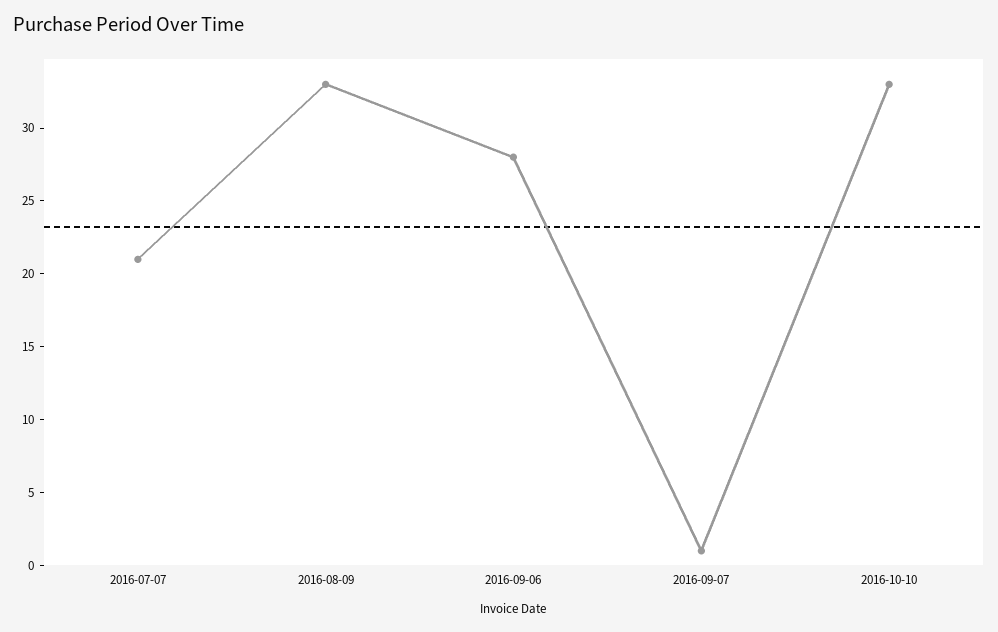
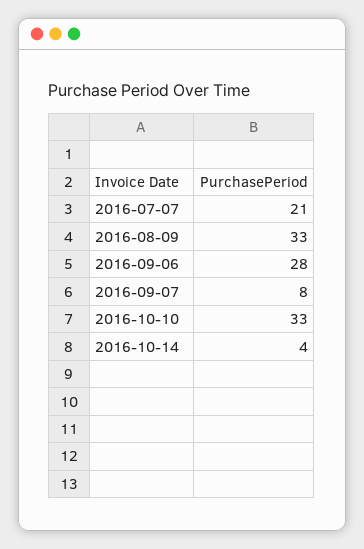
2016-09-07: 1 -> 8
2016-10-14: none -> 4

